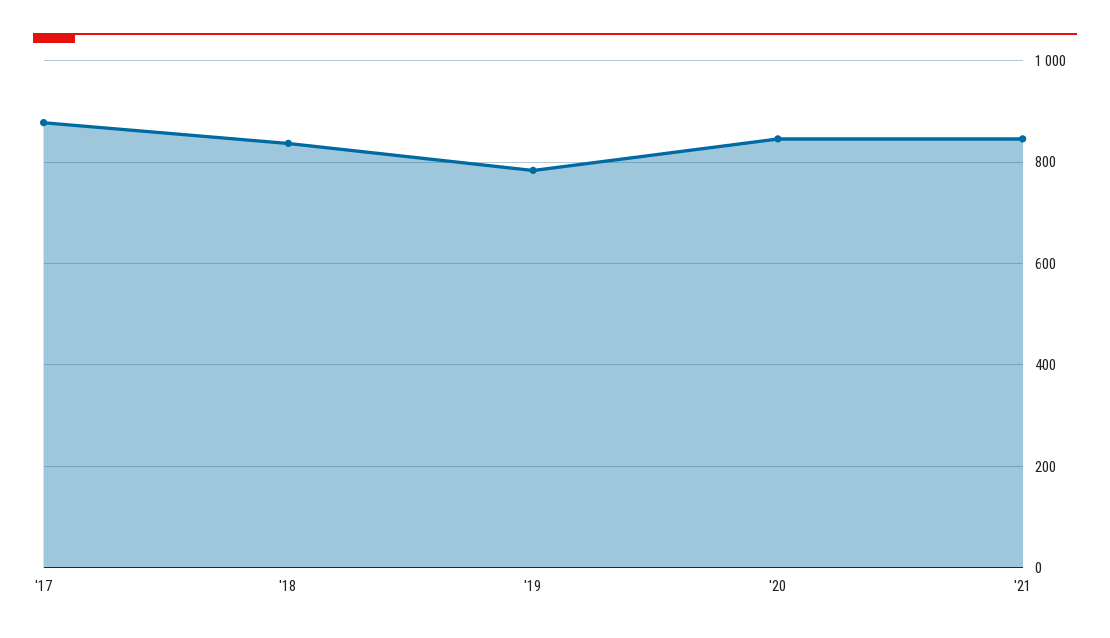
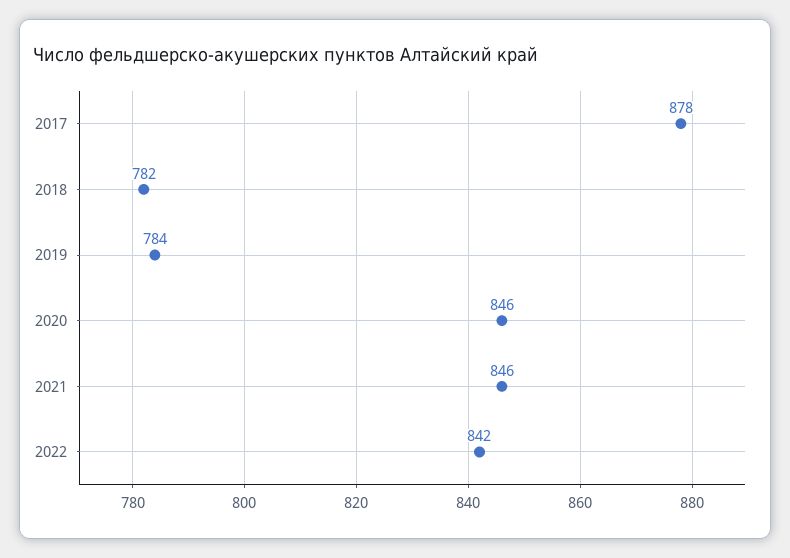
'18: 840 -> 782
2022: none -> 842

